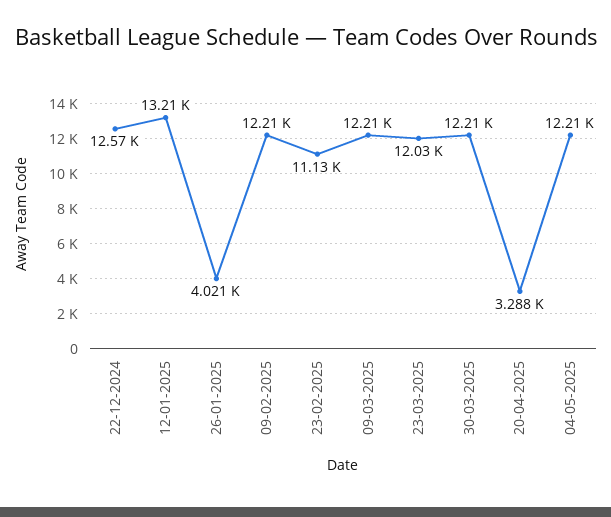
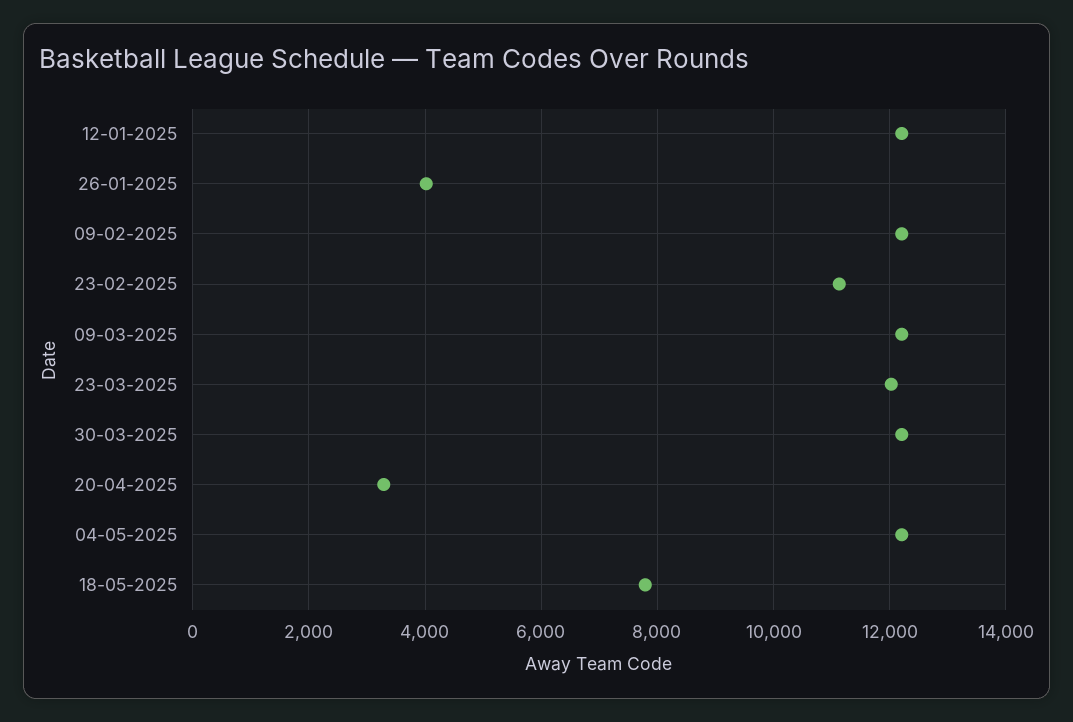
22-12-2024: 12570 -> none
12-01-2025: 13210 -> 12200
18-05-2025: none -> 7800

